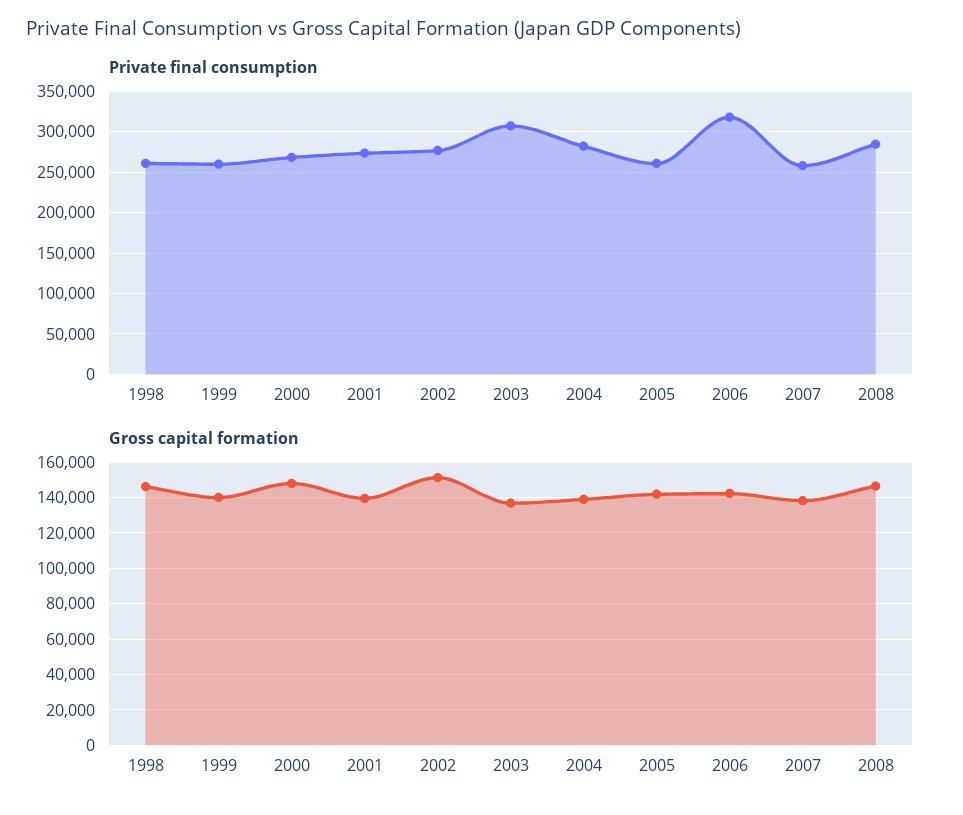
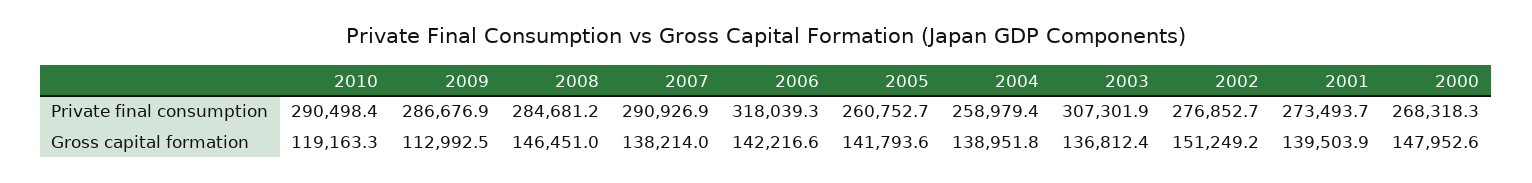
Private final consumption, 1998: 260000 -> none
Private final consumption, 1999: 260000 -> none
Private final consumption, 2004: 280000 -> 258979.4
Private final consumption, 2007: 260000 -> 290926.9
Gross capital formation, 1998: 145000 -> none
Gross capital formation, 1999: 140000 -> none
Private final consumption, 2010: none -> 290498.4
Private final consumption, 2009: none -> 286676.9
Gross capital formation, 2010: none -> 119163.3
Gross capital formation, 2009: none -> 112992.5

